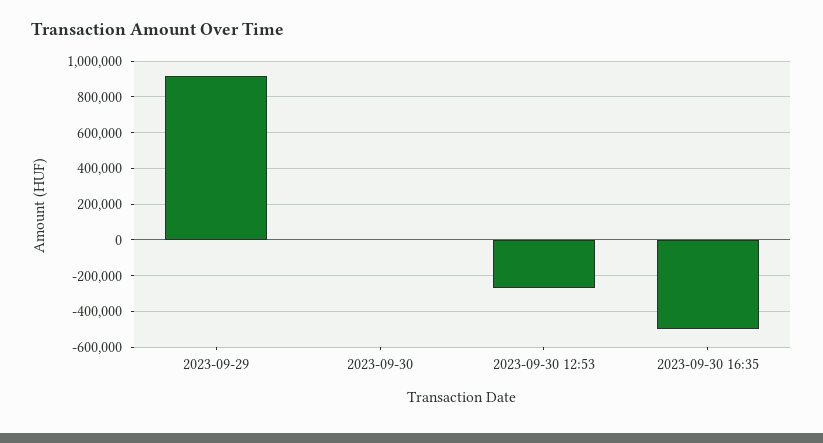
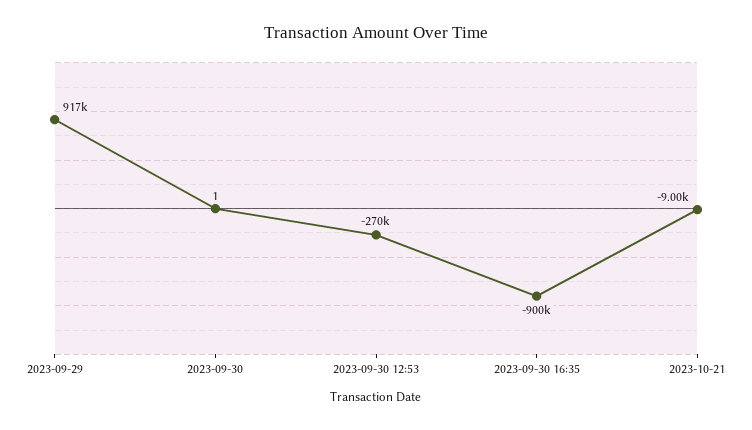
2023-09-30 16:35: -500000 -> -900000
2023-10-21: none -> -9000

